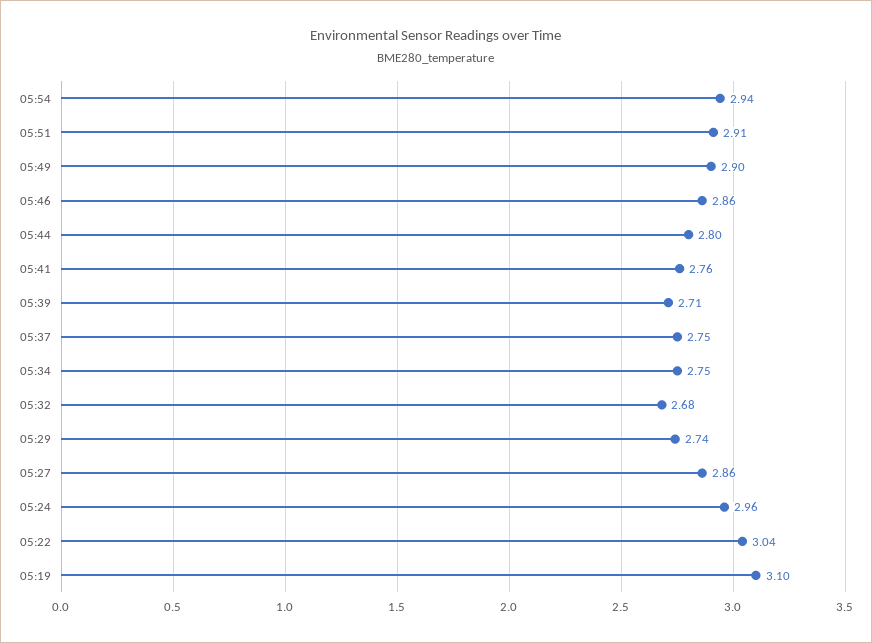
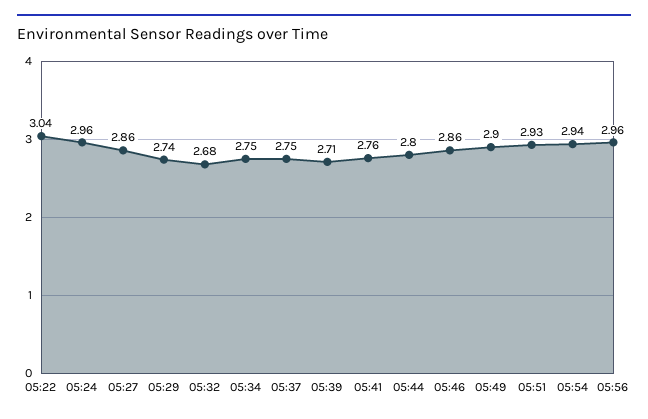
05:51: 2.91 -> 2.93
05:19: 3.1 -> none
05:56: none -> 2.96

